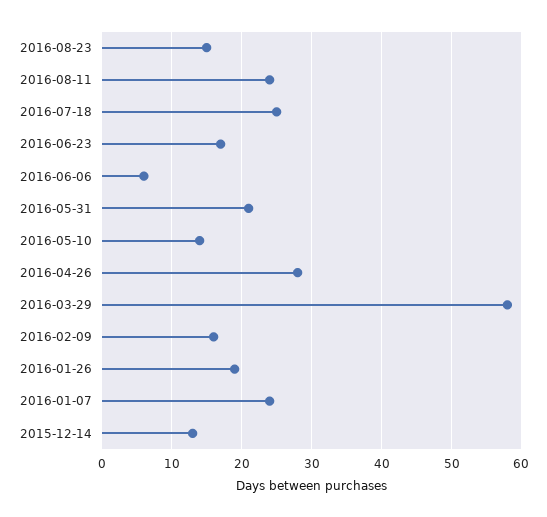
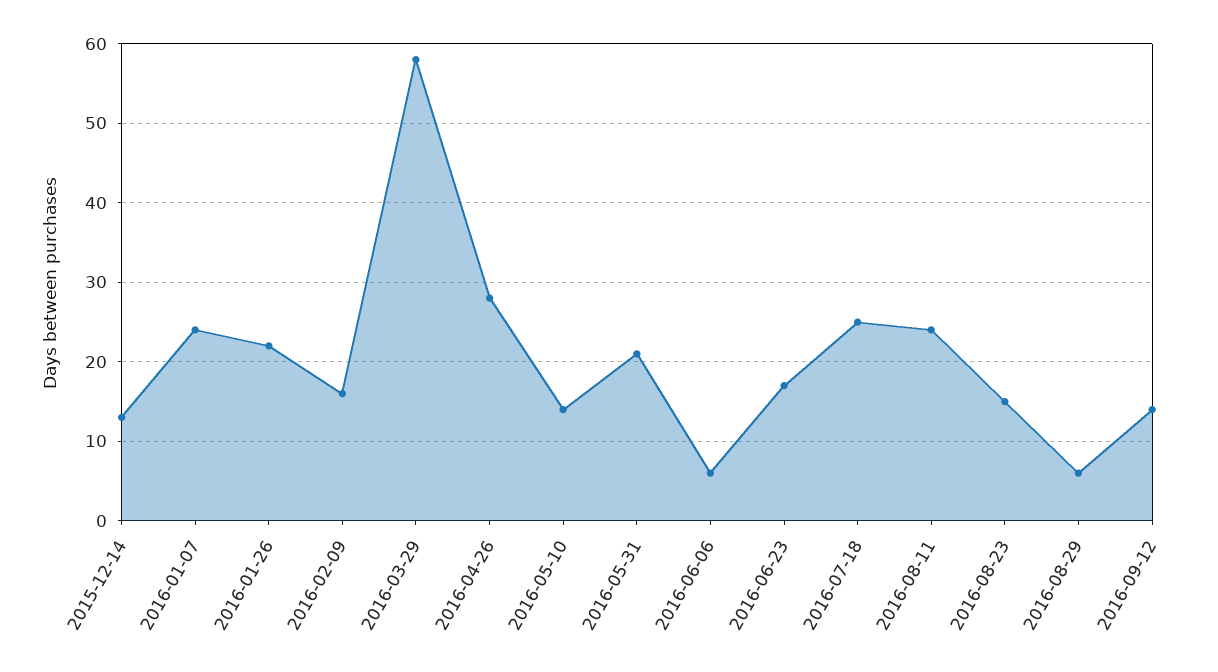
2016-01-26: 19 -> 22
2016-08-29: none -> 6
2016-09-12: none -> 14

